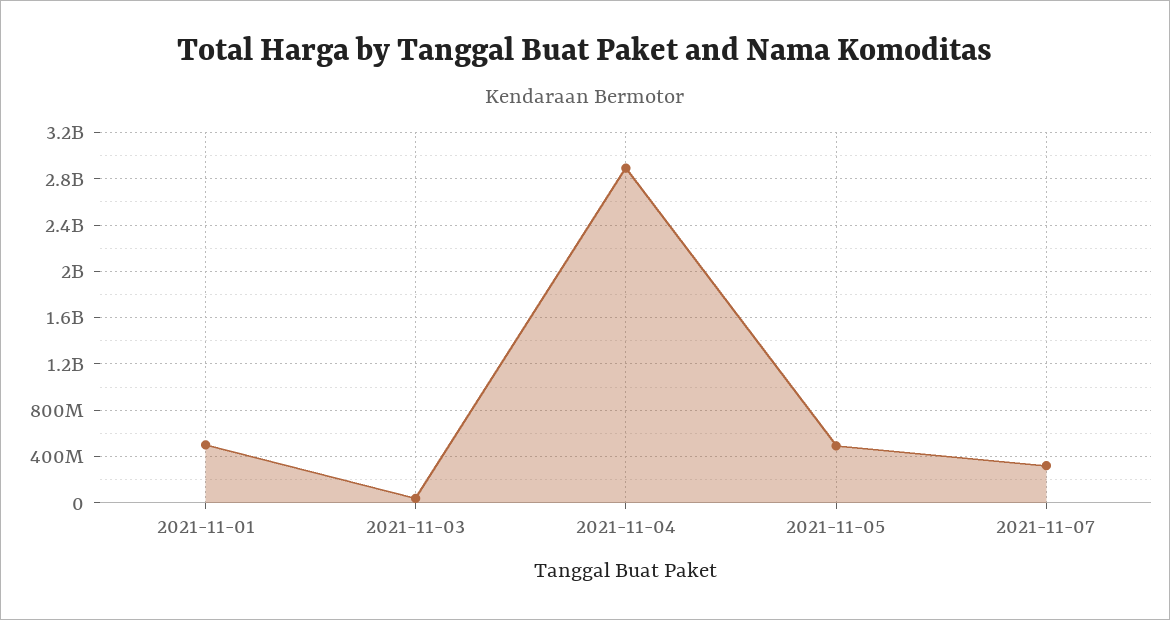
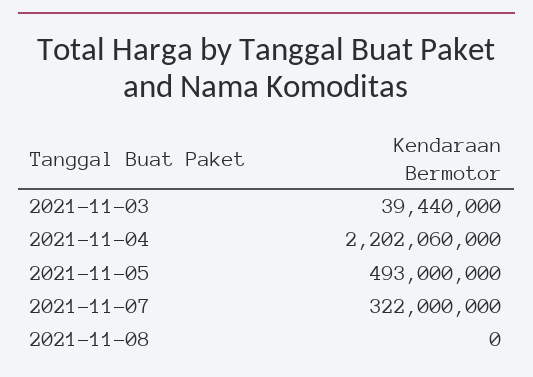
2021-11-01: 500000000 -> none
2021-11-04: 2900000000 -> 2202060000
2021-11-08: none -> 0

